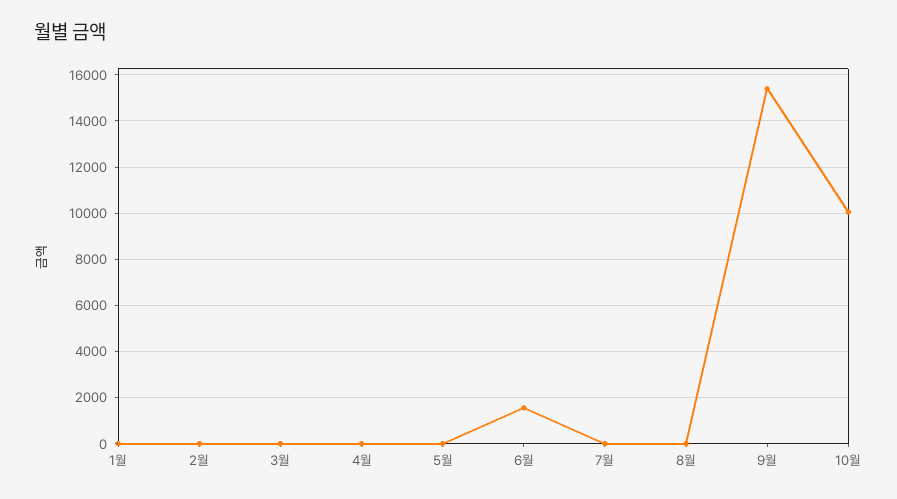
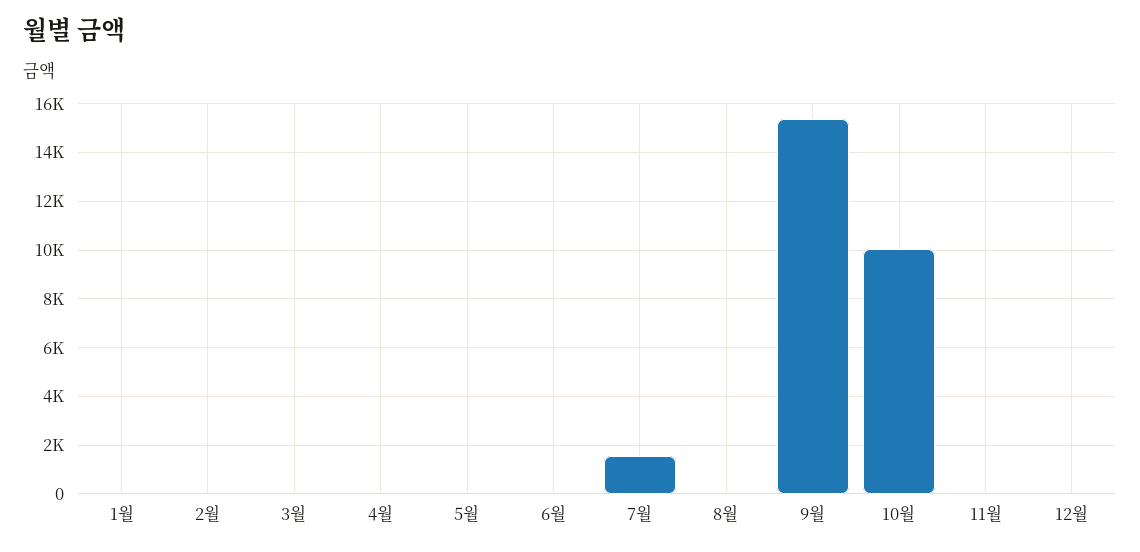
6월: 1500 -> 0
7월: 0 -> 1500
11월: none -> 0
12월: none -> 0

